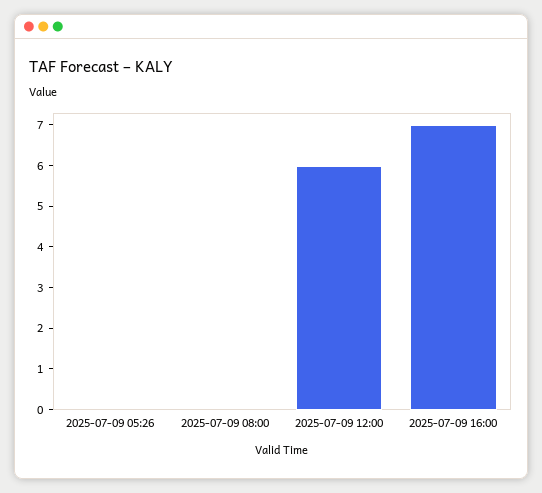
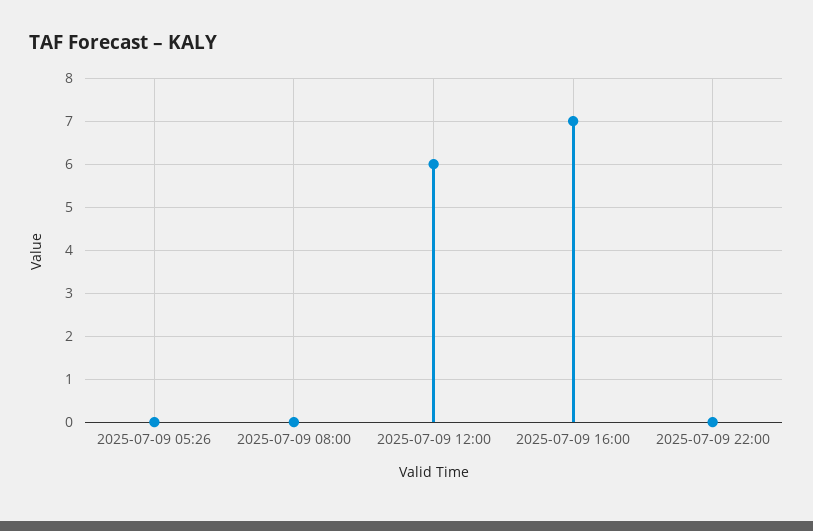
2025-07-09 22:00: none -> 0

